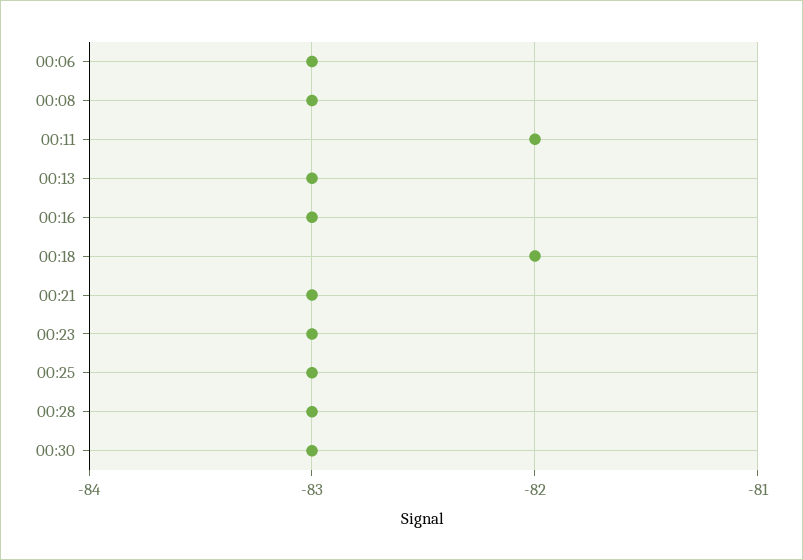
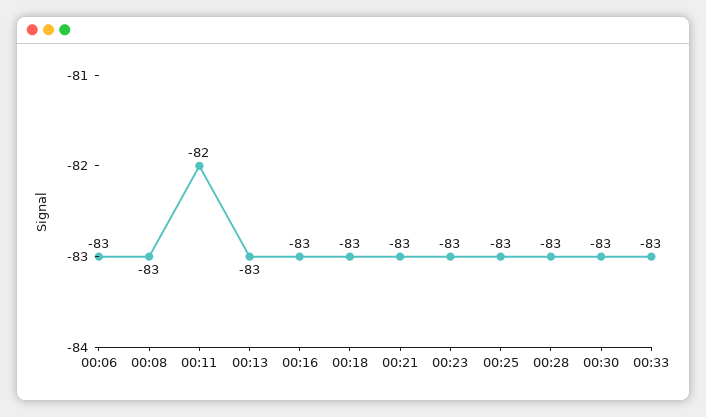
00:18: -82 -> -83
00:33: none -> -83

